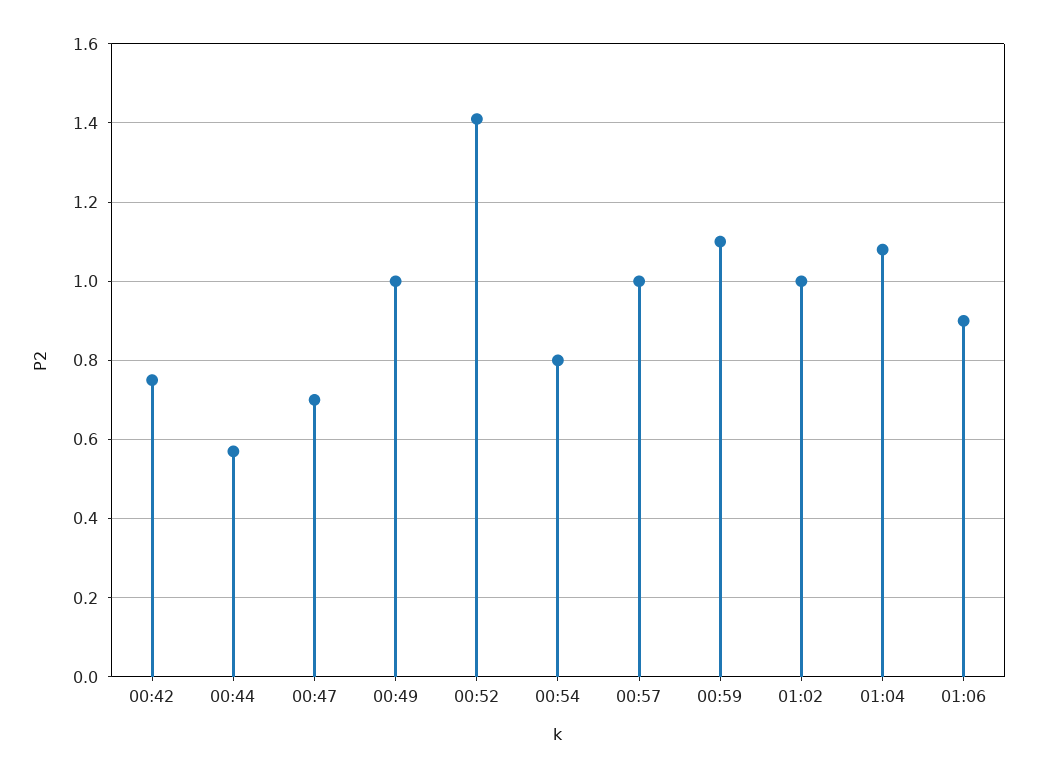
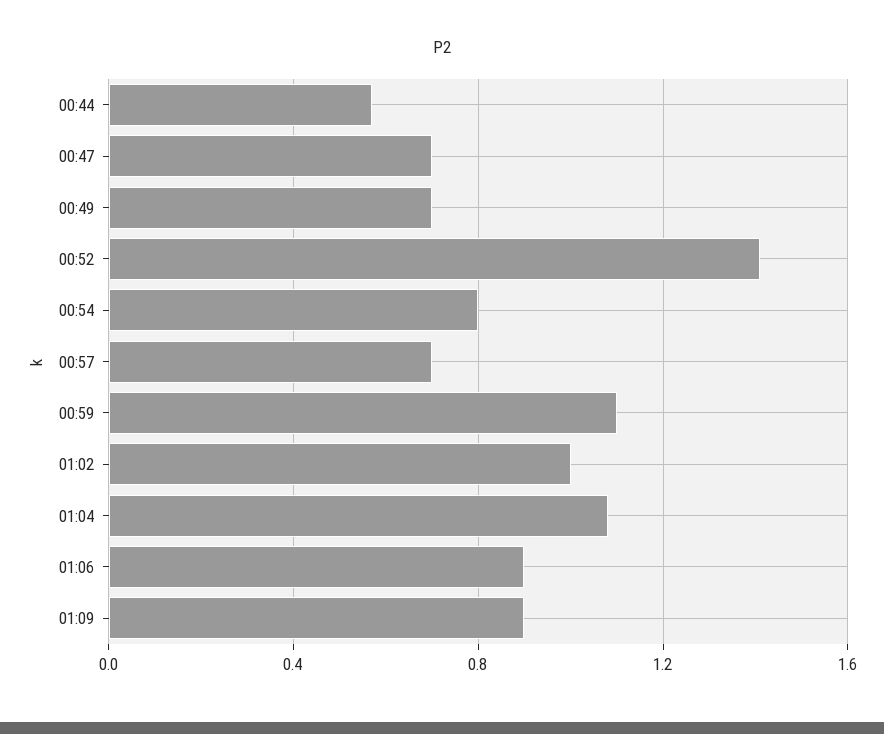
00:42: 0.75 -> none
00:49: 1 -> 0.7
00:57: 1 -> 0.7
01:09: none -> 0.9

